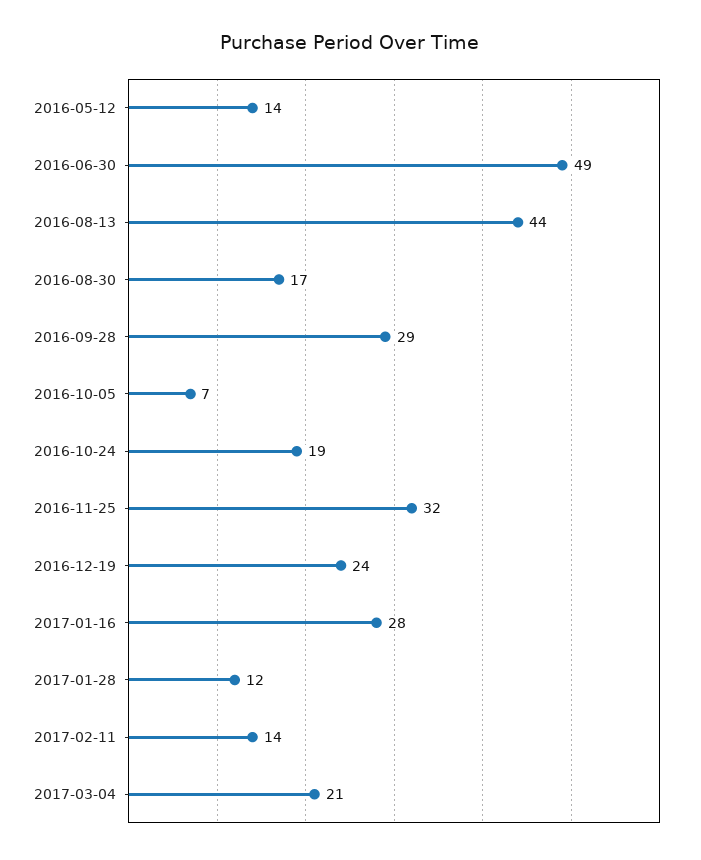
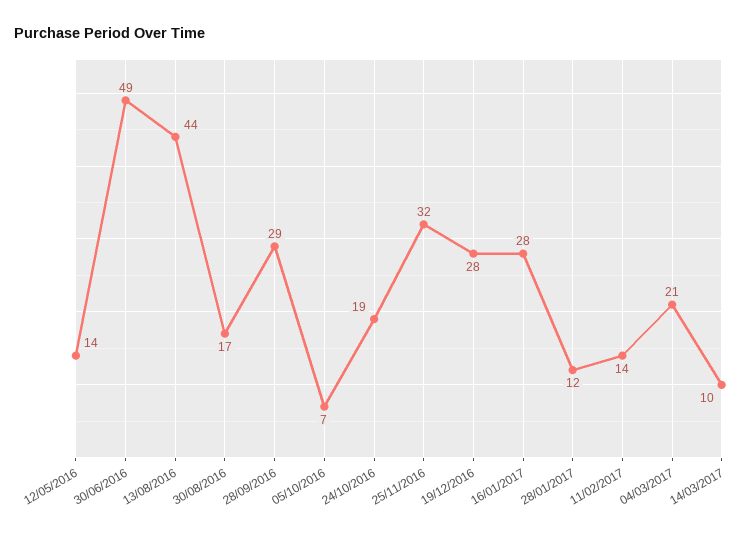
2016-12-19: 24 -> 28
14/03/2017: none -> 10

